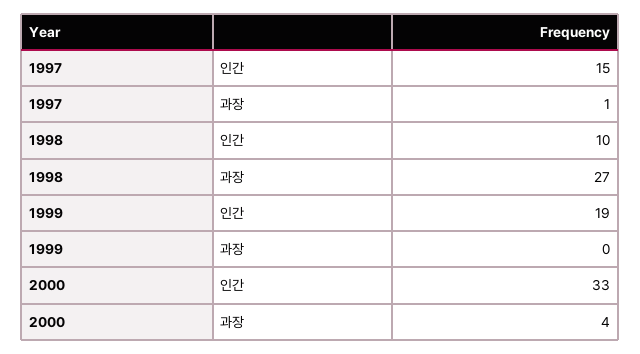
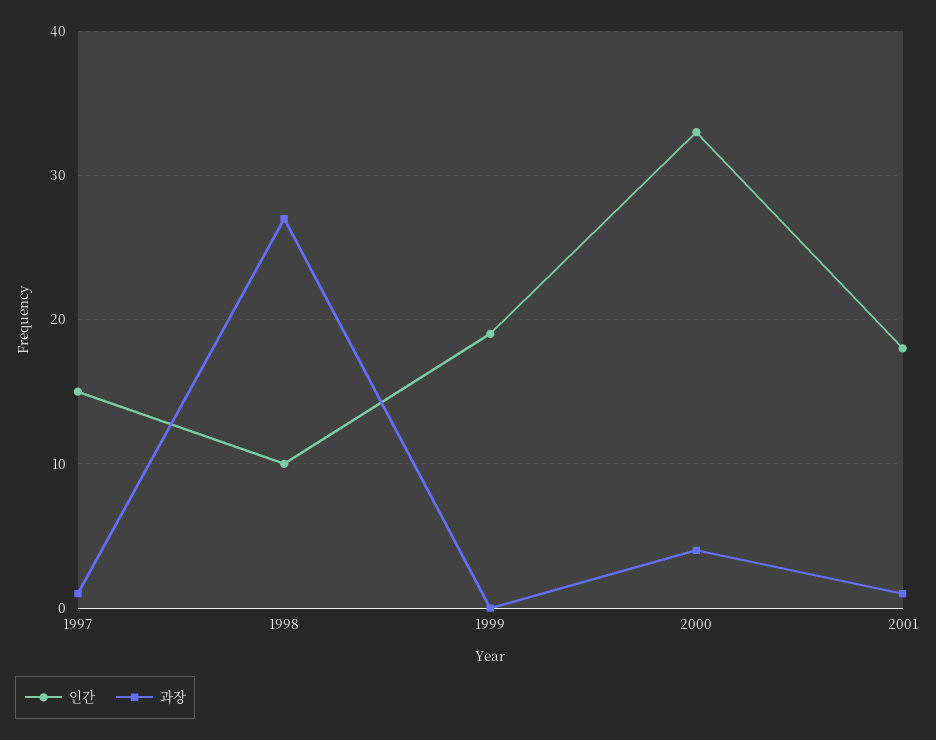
인간, 2001: none -> 18
과장, 2001: none -> 1

